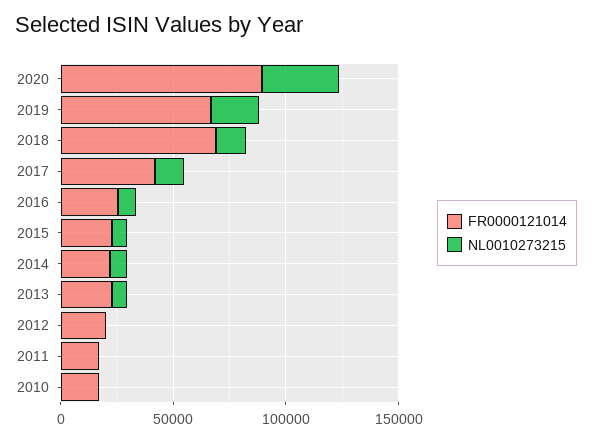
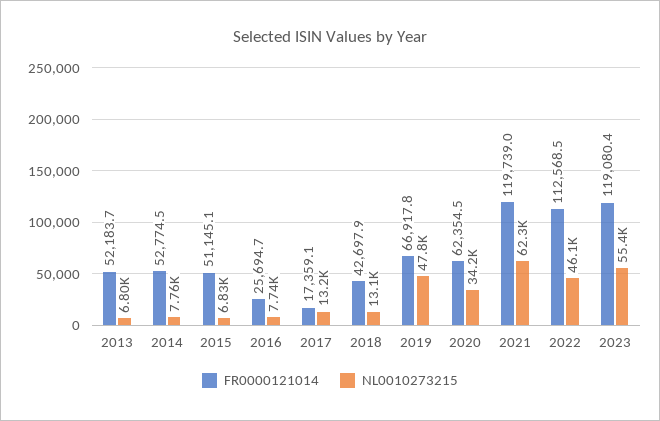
FR0000121014, 2020: 90000 -> 62354.5
NL0010273215, 2019: 20000 -> 47800
FR0000121014, 2018: 70000 -> 42697.9
FR0000121014, 2017: 40000 -> 17359.1
FR0000121014, 2015: 20000 -> 51145.1
FR0000121014, 2014: 20000 -> 52774.5
FR0000121014, 2013: 20000 -> 52183.7
FR0000121014, 2012: 20000 -> none
NL0010273215, 2012: 0 -> none
FR0000121014, 2011: 20000 -> none
NL0010273215, 2011: 0 -> none
FR0000121014, 2010: 20000 -> none
NL0010273215, 2010: 0 -> none
FR0000121014, 2021: none -> 119739
NL0010273215, 2021: none -> 62300
FR0000121014, 2022: none -> 112568.5
NL0010273215, 2022: none -> 46100
FR0000121014, 2023: none -> 119080.4
NL0010273215, 2023: none -> 55400

